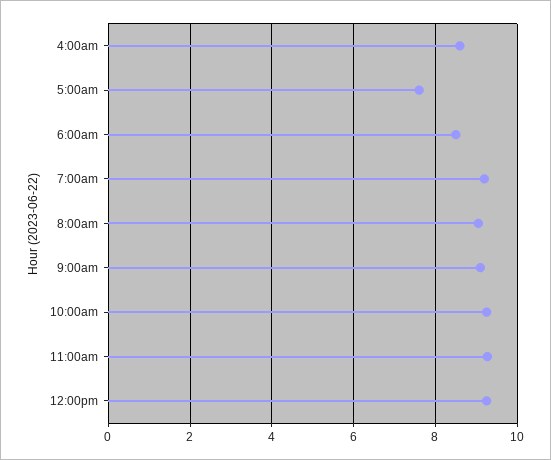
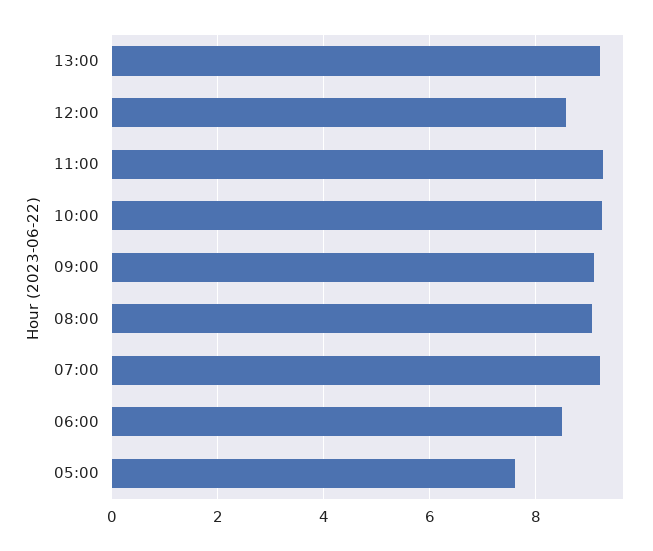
4:00am: 8.6 -> none
12:00pm: 9.2 -> 8.6
13:00: none -> 9.2

